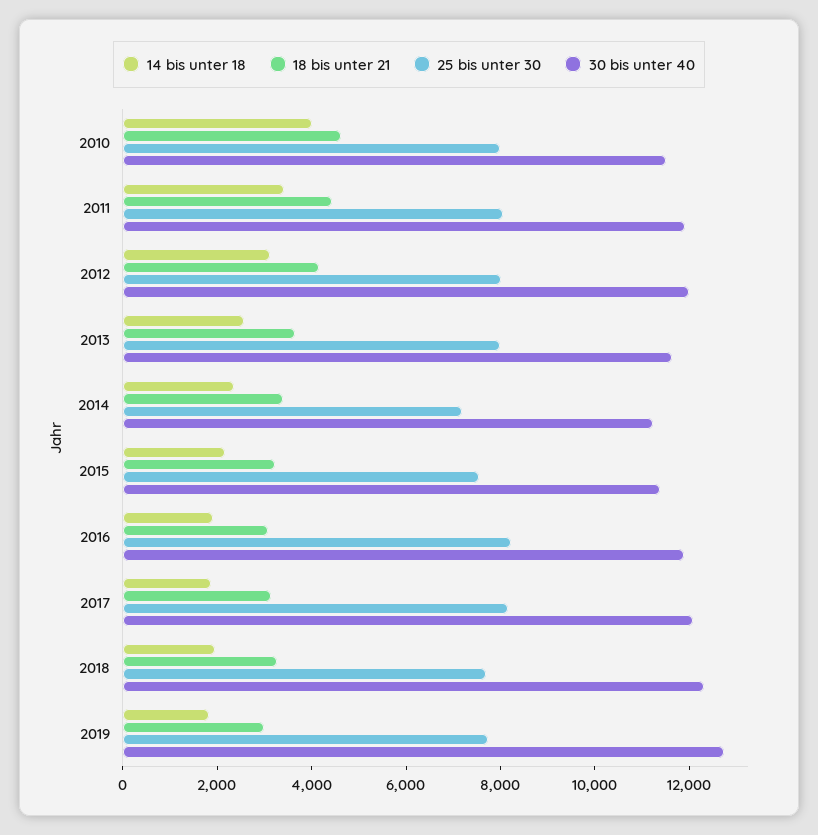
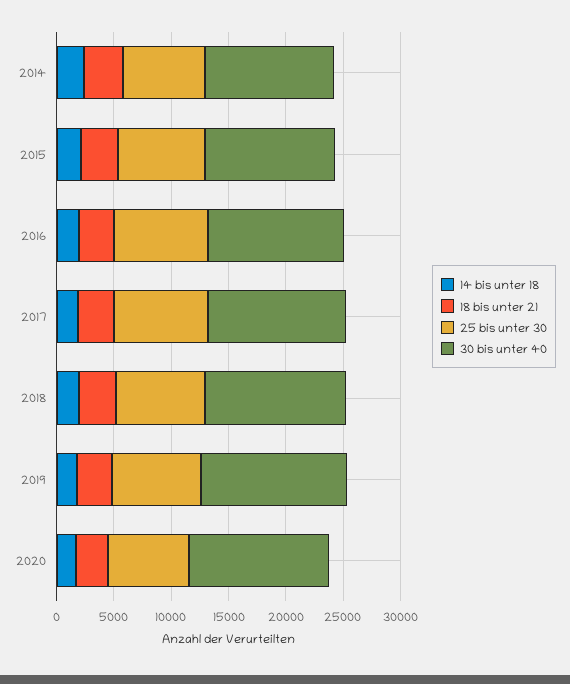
14 bis unter 18, 2010: 4000 -> none
18 bis unter 21, 2010: 4500 -> none
25 bis unter 30, 2010: 8000 -> none
30 bis unter 40, 2010: 11500 -> none
14 bis unter 18, 2011: 3500 -> none
18 bis unter 21, 2011: 4500 -> none
25 bis unter 30, 2011: 8000 -> none
30 bis unter 40, 2011: 12000 -> none
14 bis unter 18, 2012: 3000 -> none
18 bis unter 21, 2012: 4000 -> none
25 bis unter 30, 2012: 8000 -> none
30 bis unter 40, 2012: 12000 -> none
14 bis unter 18, 2013: 2500 -> none
18 bis unter 21, 2013: 3500 -> none
25 bis unter 30, 2013: 8000 -> none
30 bis unter 40, 2013: 11500 -> none
14 bis unter 18, 2020: none -> 2000
18 bis unter 21, 2020: none -> 3000
25 bis unter 30, 2020: none -> 7000
30 bis unter 40, 2020: none -> 12000

